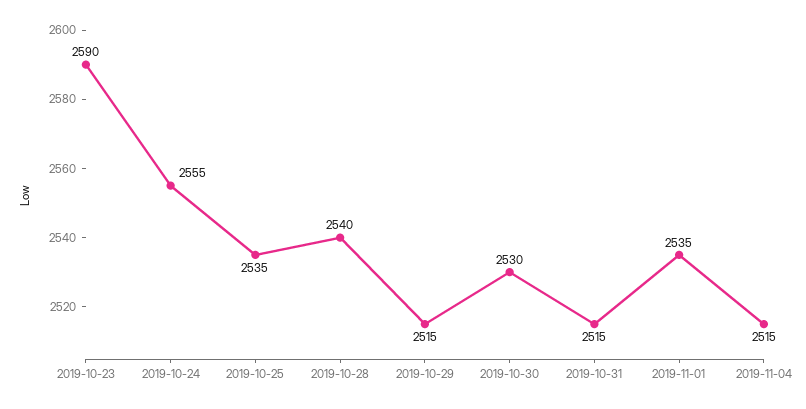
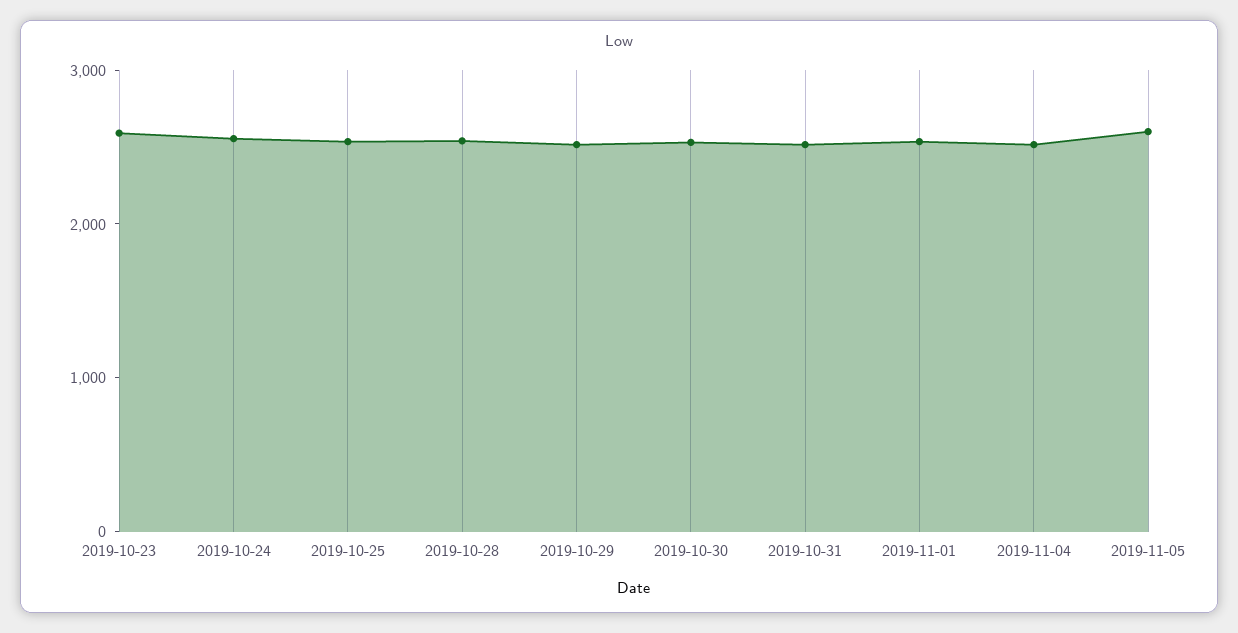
2019-11-05: none -> 2600

